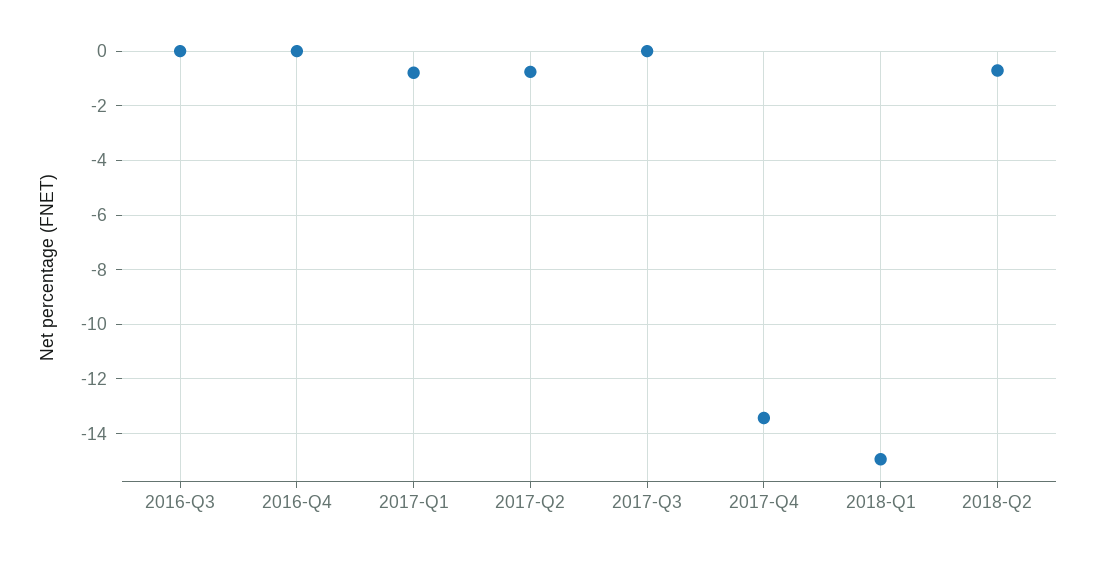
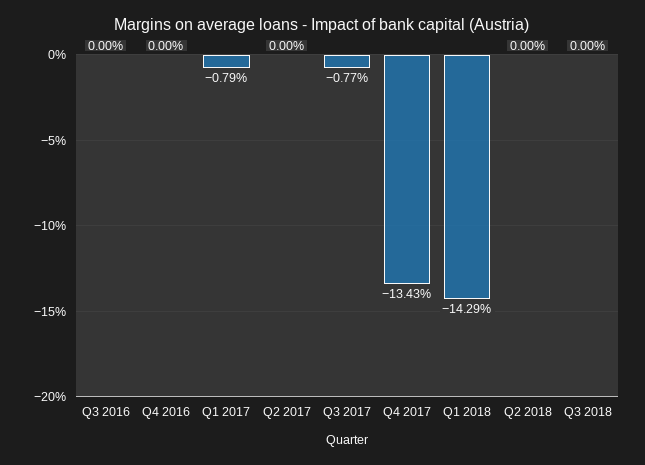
2017-Q2: -0.75 -> 0
2017-Q3: 0 -> -0.77
2018-Q1: -15 -> -14.29
2018-Q2: -0.75 -> 0
Q3 2018: none -> 0

